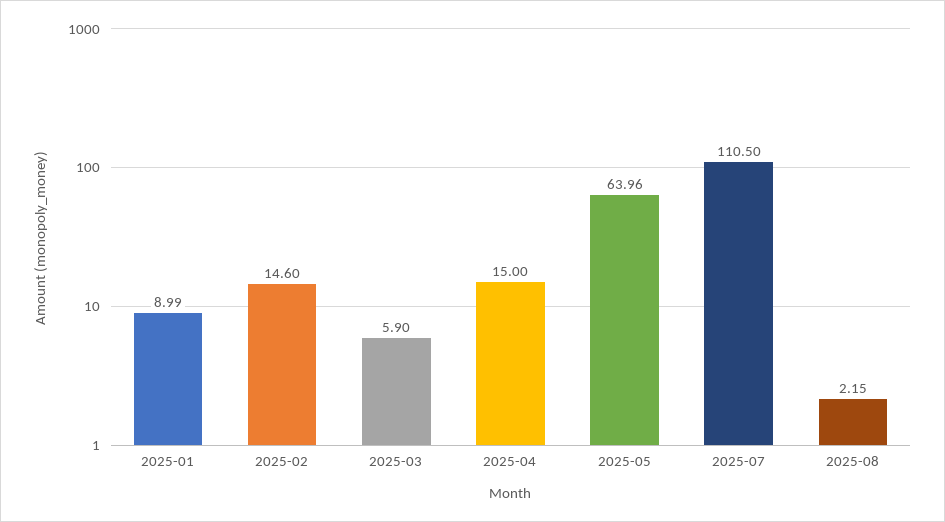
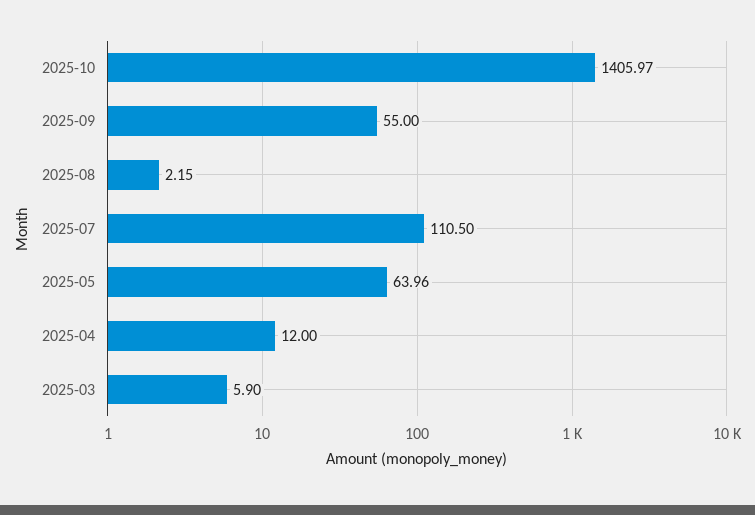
2025-01: 8.99 -> none
2025-02: 14.6 -> none
2025-04: 15 -> 12
2025-10: none -> 1405.97
2025-09: none -> 55

